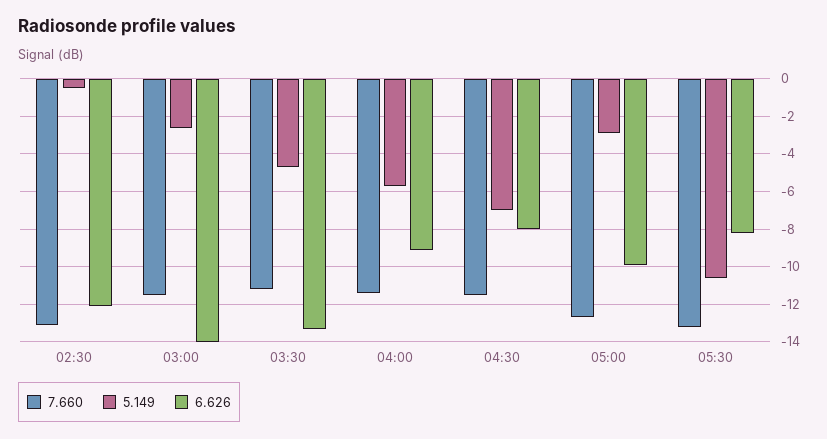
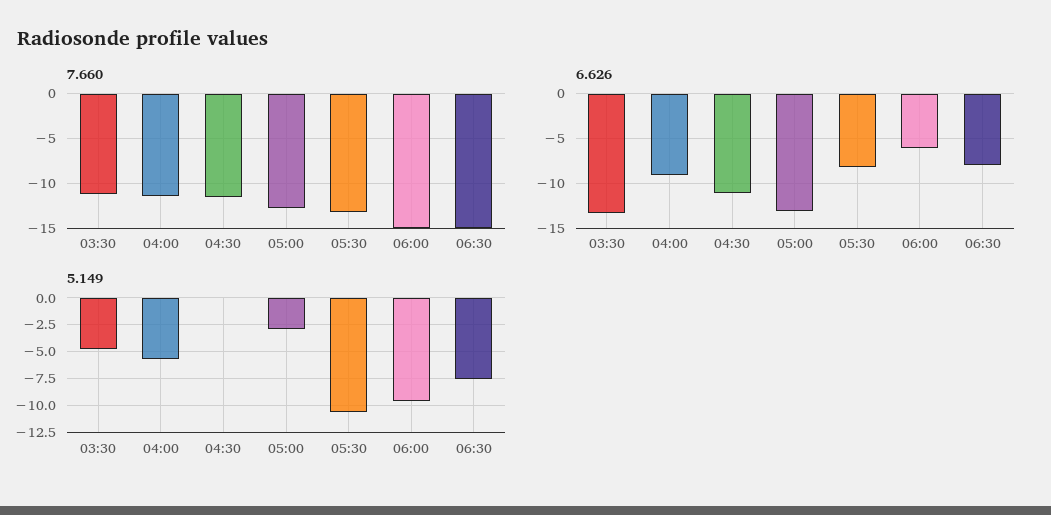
7.660, 02:30: -13 -> none
5.149, 02:30: -0.5 -> none
6.626, 02:30: -12 -> none
7.660, 03:00: -11.5 -> none
5.149, 03:00: -2.5 -> none
6.626, 03:00: -14 -> none
5.149, 04:30: -7 -> 0
6.626, 04:30: -8 -> -11
6.626, 05:00: -10 -> -13
7.660, 06:00: none -> -15
7.660, 06:30: none -> -15
6.626, 06:00: none -> -6
6.626, 06:30: none -> -8
5.149, 06:00: none -> -10
5.149, 06:30: none -> -7.5

